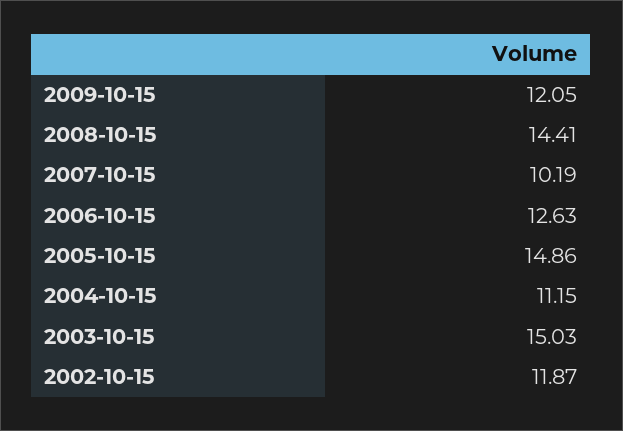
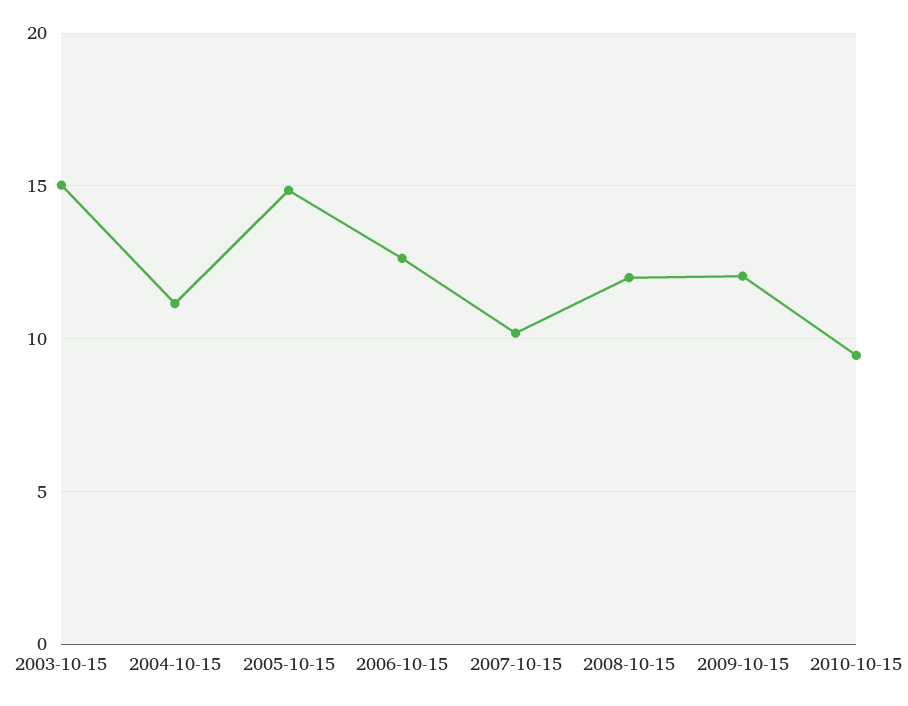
2008-10-15: 14.41 -> 12
2002-10-15: 11.87 -> none
2010-10-15: none -> 9.5

